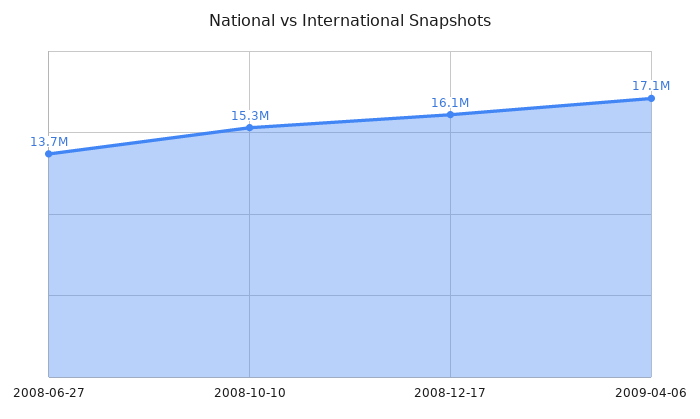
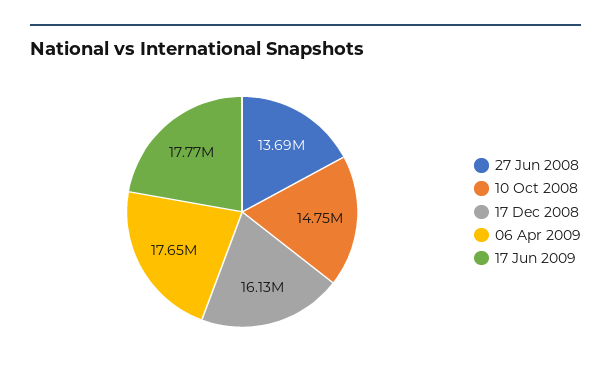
2008-10-10: 15300000 -> 14750000
2009-04-06: 17100000 -> 17650000
17 Jun 2009: none -> 17770000

